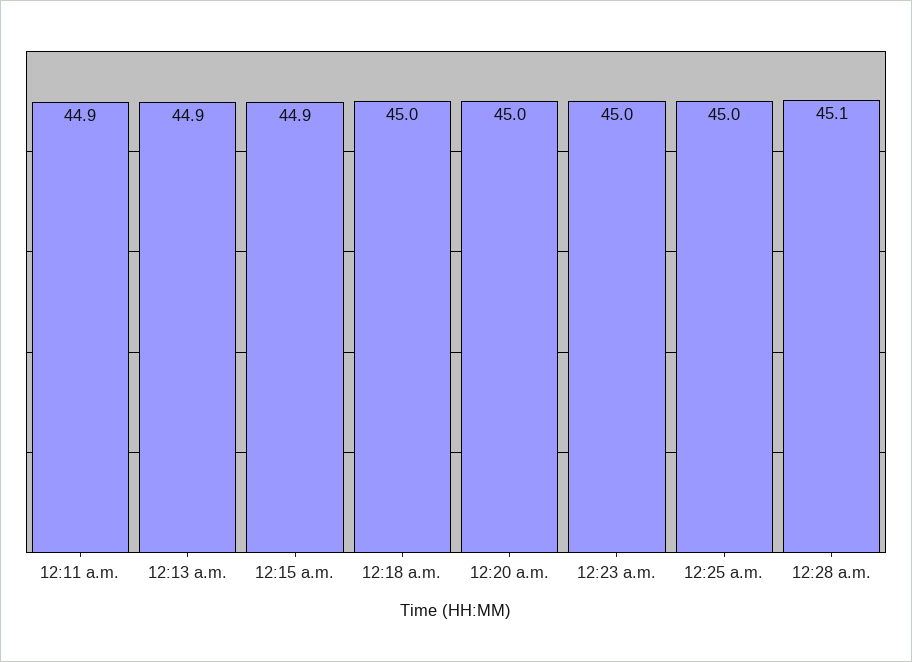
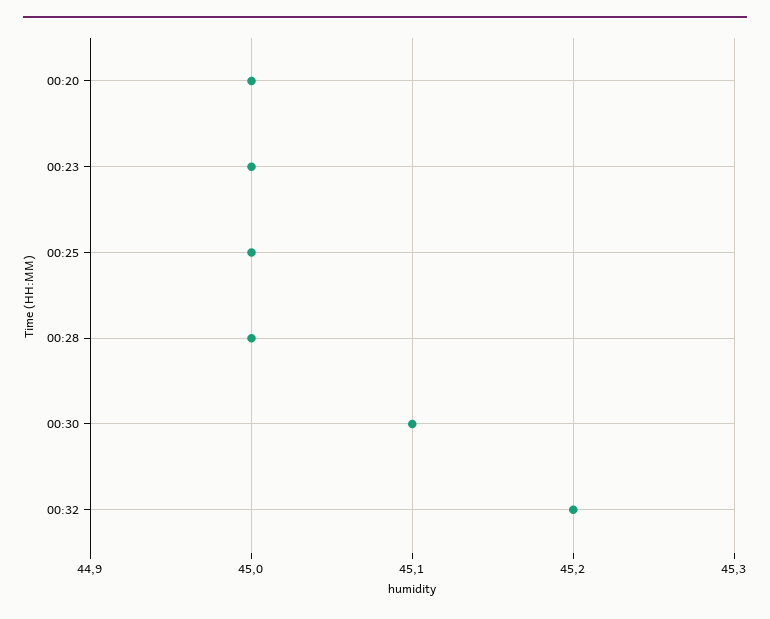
12:11 a.m.: 44.9 -> none
12:13 a.m.: 44.9 -> none
12:15 a.m.: 44.9 -> none
12:18 a.m.: 45 -> none
12:28 a.m.: 45.1 -> 45
00:30: none -> 45.1
00:32: none -> 45.2

